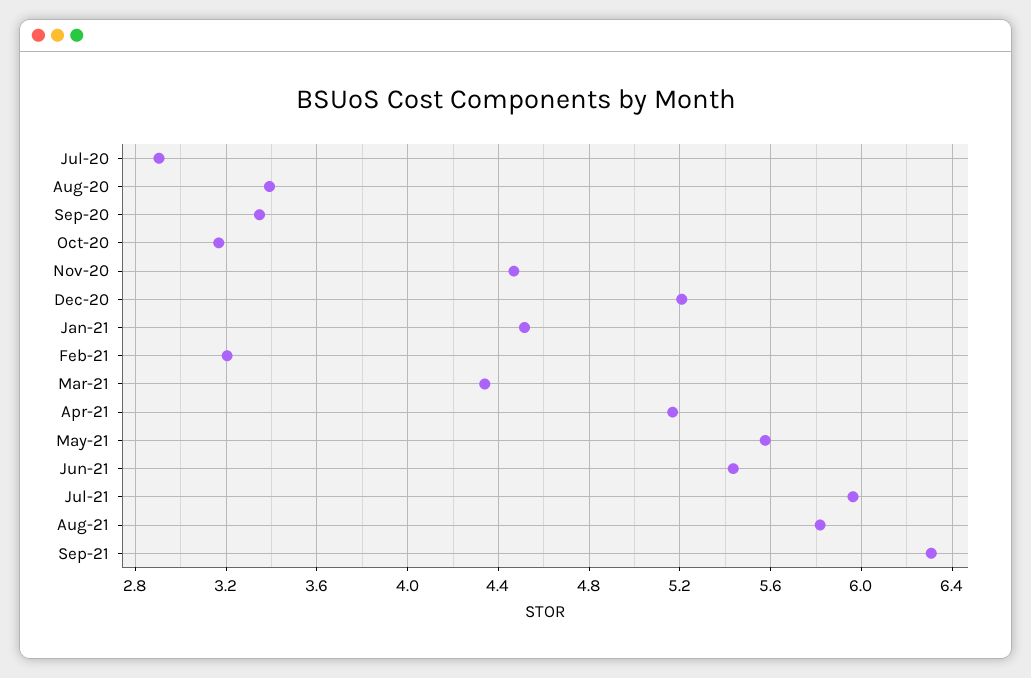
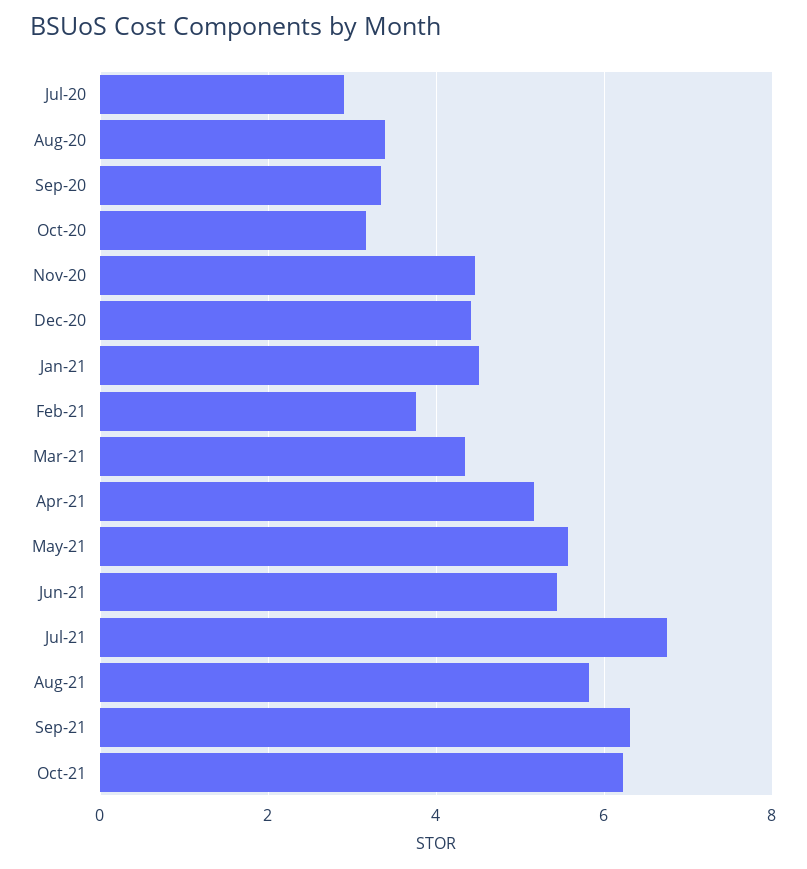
Dec-20: 5.2 -> 4.4
Feb-21: 3.2 -> 3.8
Jul-21: 5.95 -> 6.8
Oct-21: none -> 6.2

